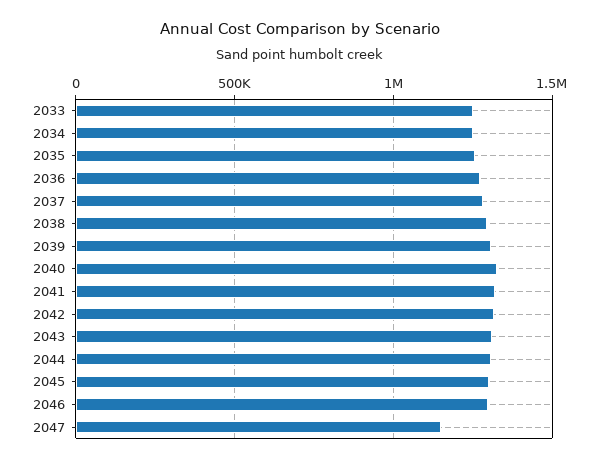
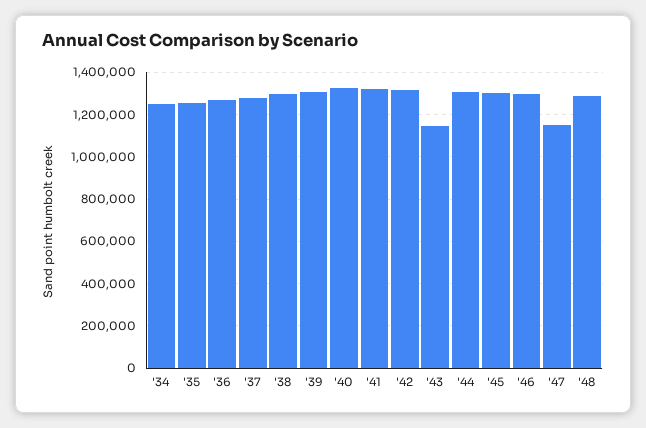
2033: 1250000 -> none
2043: 1300000 -> 1150000
'48: none -> 1300000

